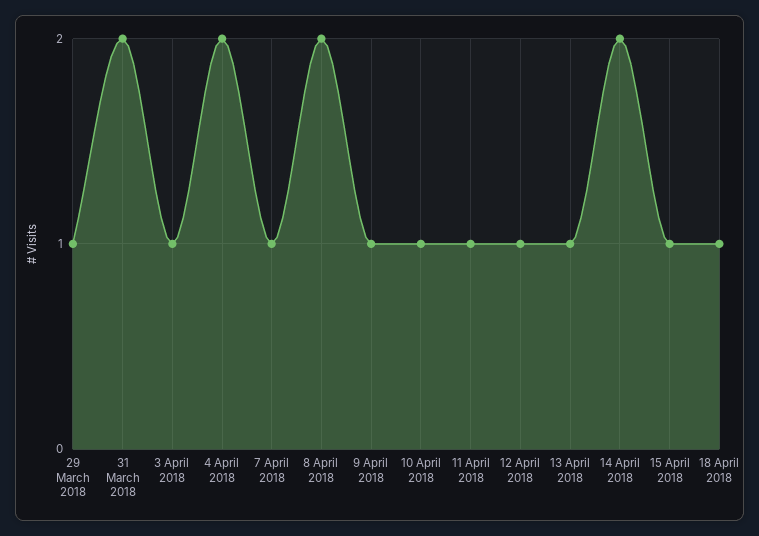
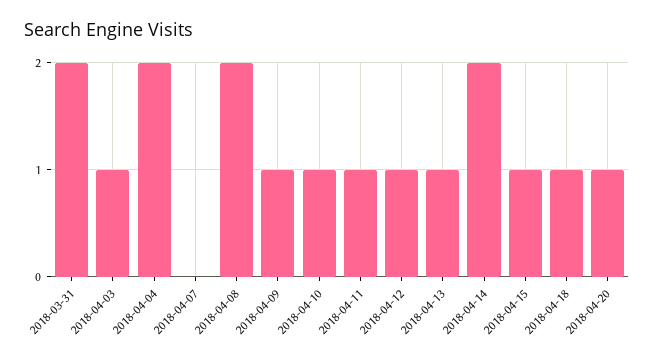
29 March 2018: 1 -> none
7 April 2018: 1 -> 0
2018-04-20: none -> 1

